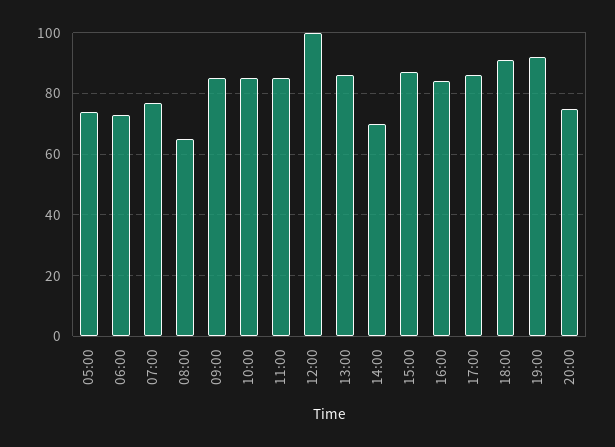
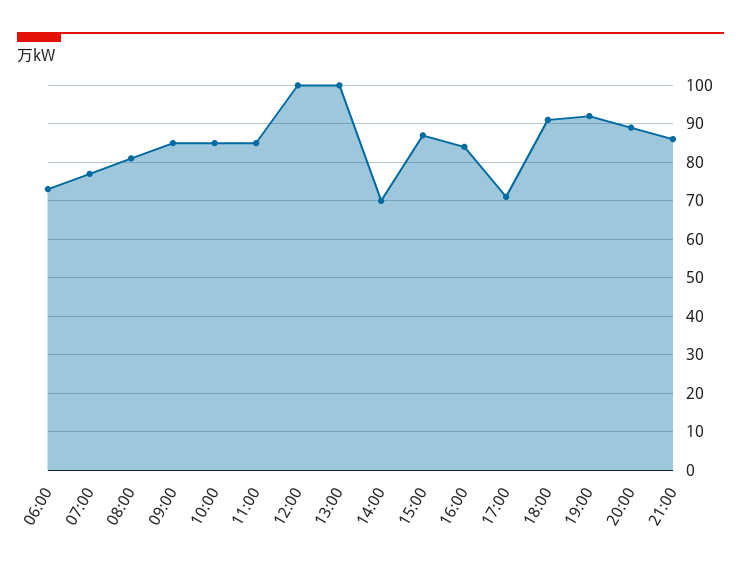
05:00: 75 -> none
08:00: 65 -> 80
13:00: 85 -> 100
17:00: 85 -> 70
20:00: 75 -> 90
21:00: none -> 85

